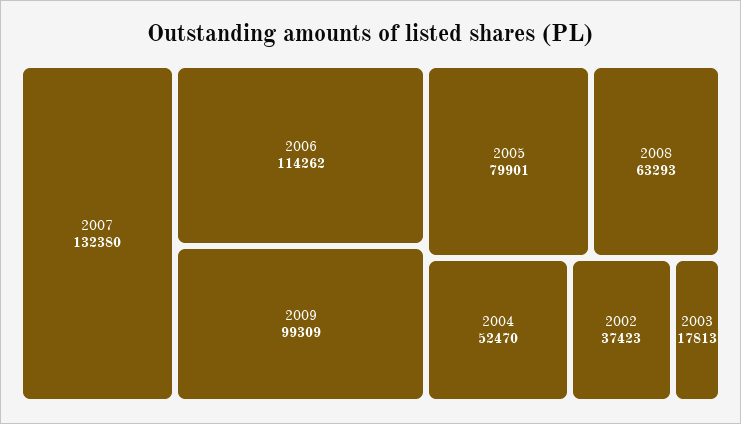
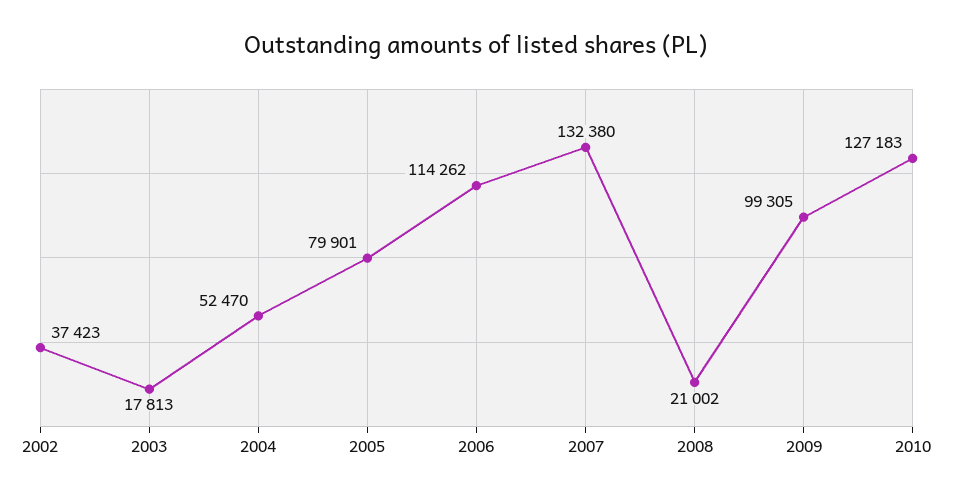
2009: 99309 -> 99305
2008: 63293 -> 21002
2010: none -> 127183

